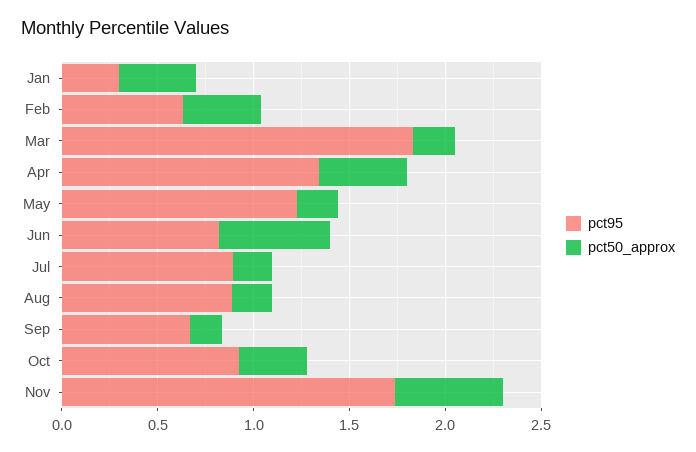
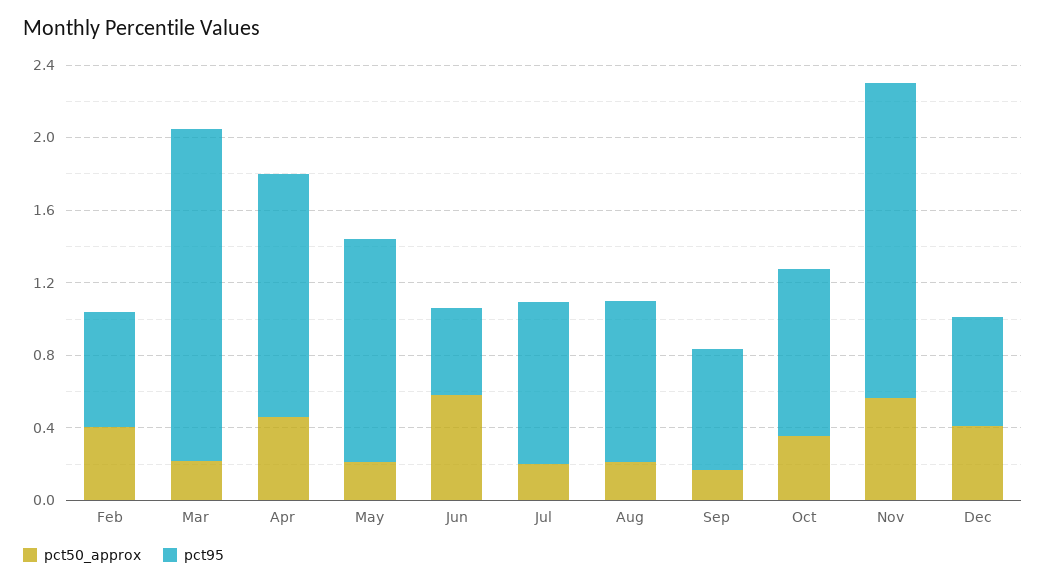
pct95, Jan: 0.3 -> none
pct50_approx, Jan: 0.4 -> none
pct95, Jun: 0.8 -> 0.5
pct50_approx, Dec: none -> 0.4
pct95, Dec: none -> 0.6

